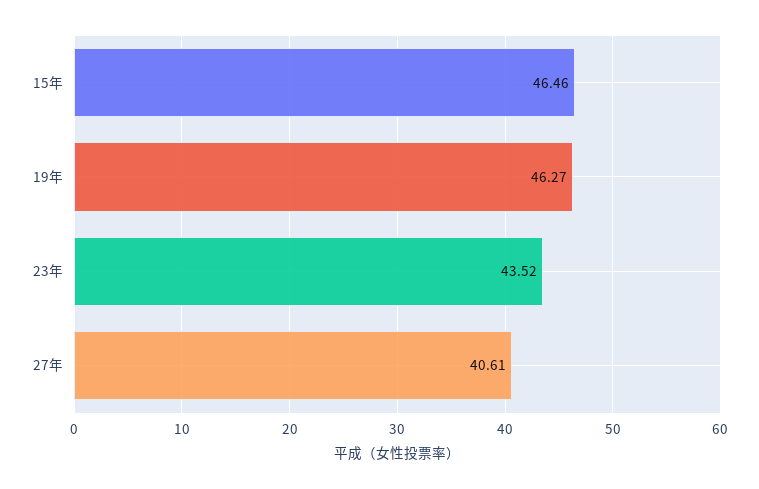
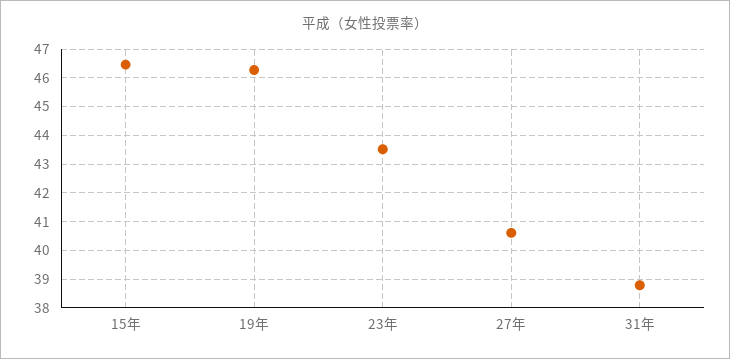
31年: none -> 38.75

